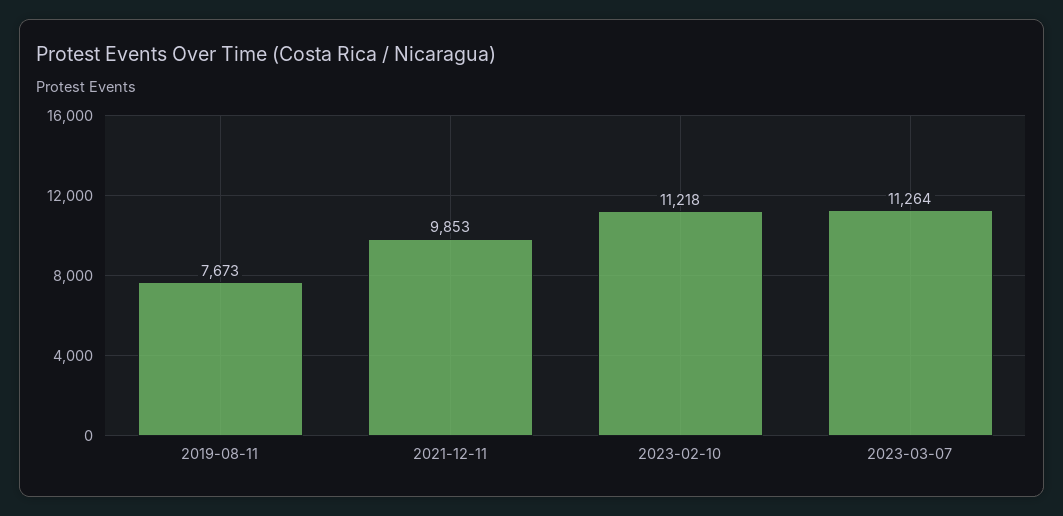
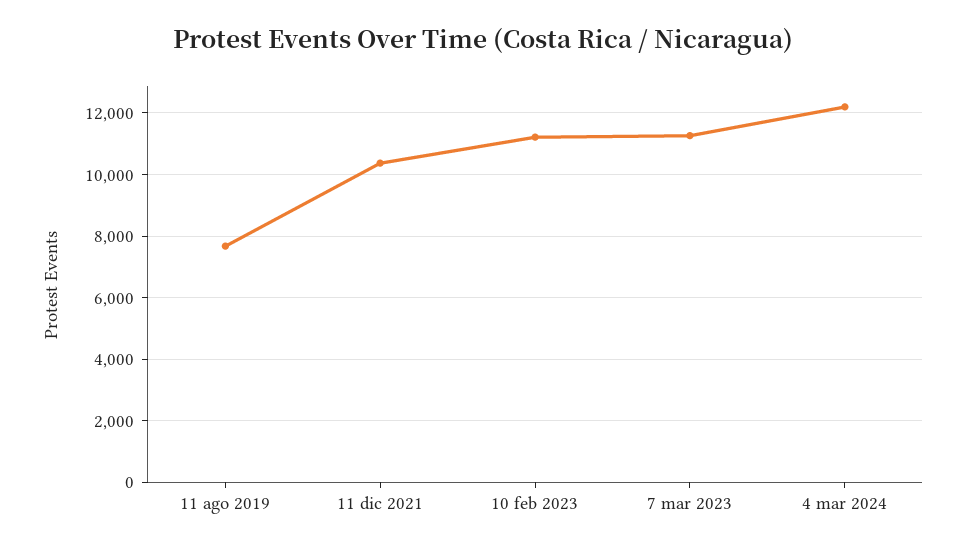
2021-12-11: 9853 -> 10400
4 mar 2024: none -> 12200

